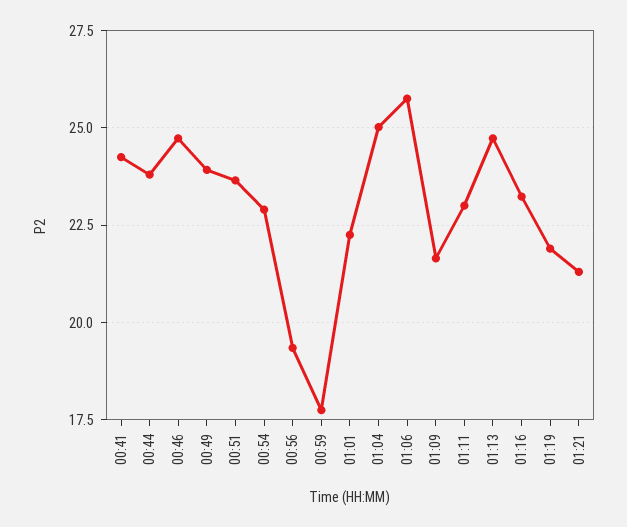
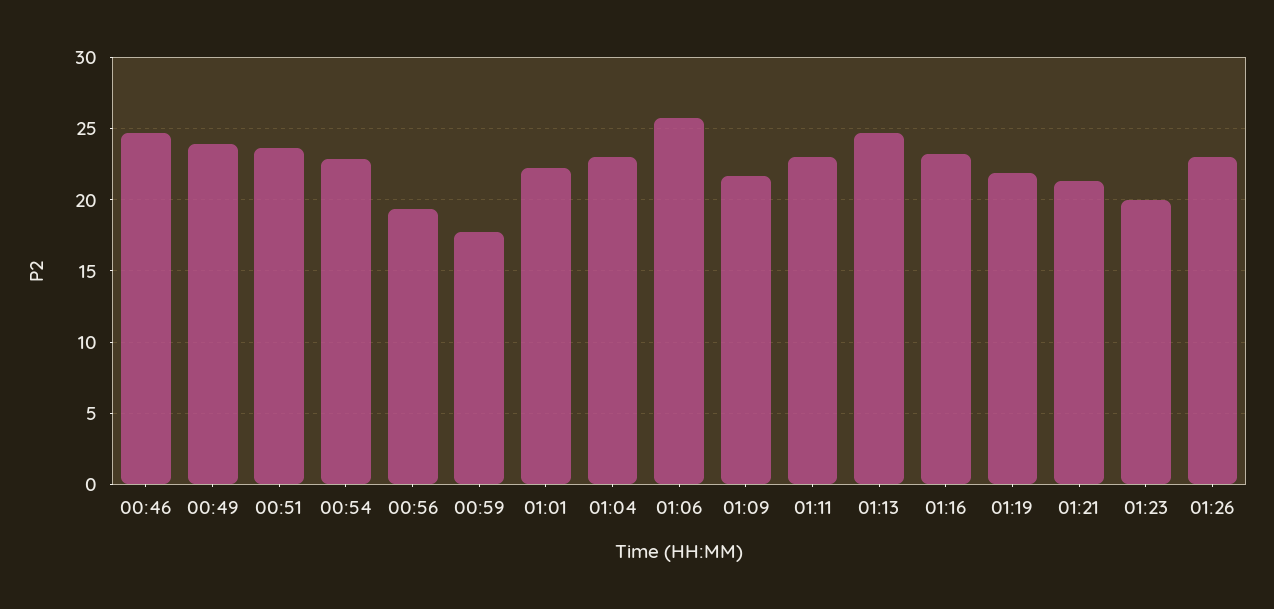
00:41: 24.25 -> none
00:44: 23.75 -> none
01:04: 25 -> 23
01:23: none -> 20
01:26: none -> 23

